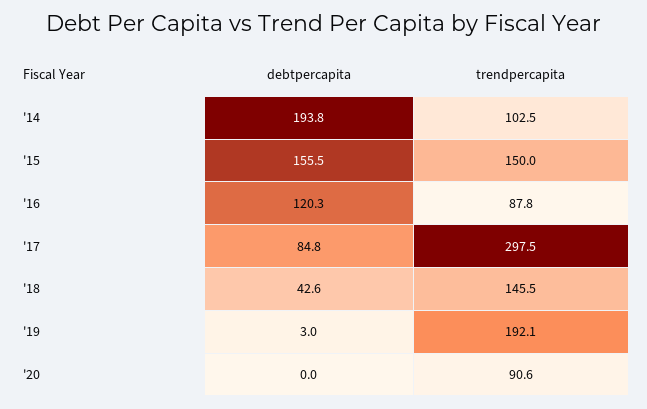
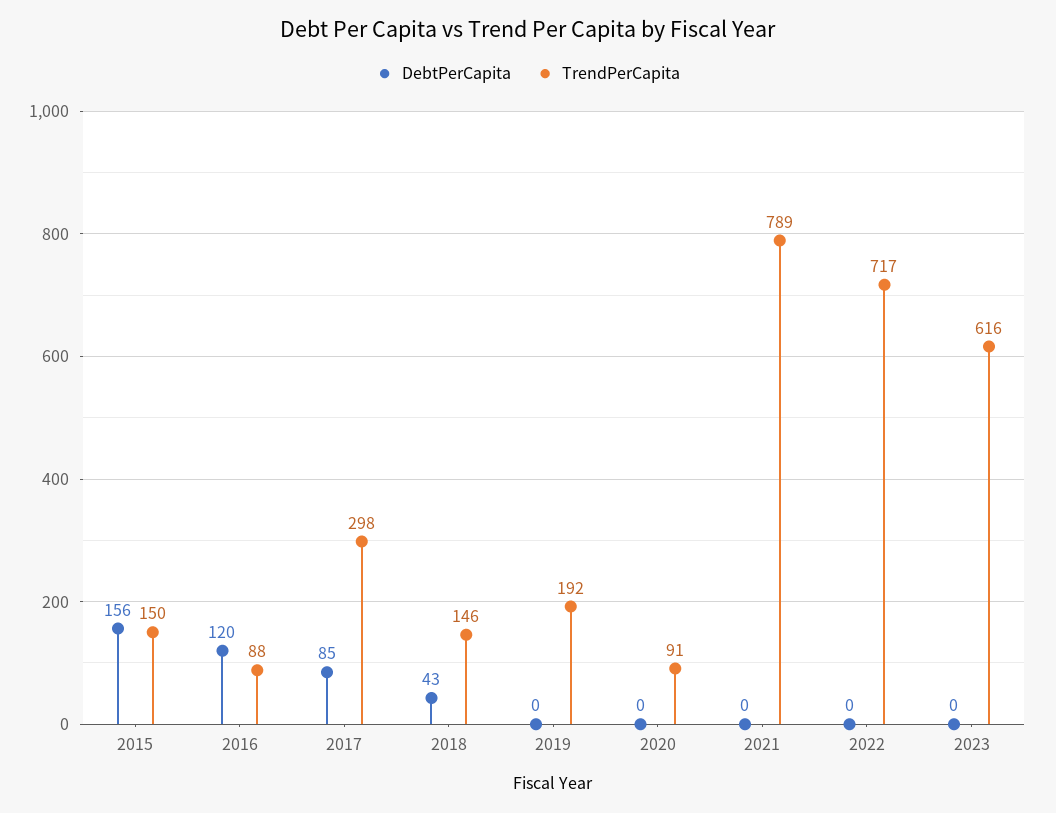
debtpercapita, '14: 193.8 -> none
trendpercapita, '14: 102.5 -> none
debtpercapita, '19: 3 -> 0
debtpercapita, 2021: none -> 0
trendpercapita, 2021: none -> 789
debtpercapita, 2022: none -> 0
trendpercapita, 2022: none -> 717
debtpercapita, 2023: none -> 0
trendpercapita, 2023: none -> 616

